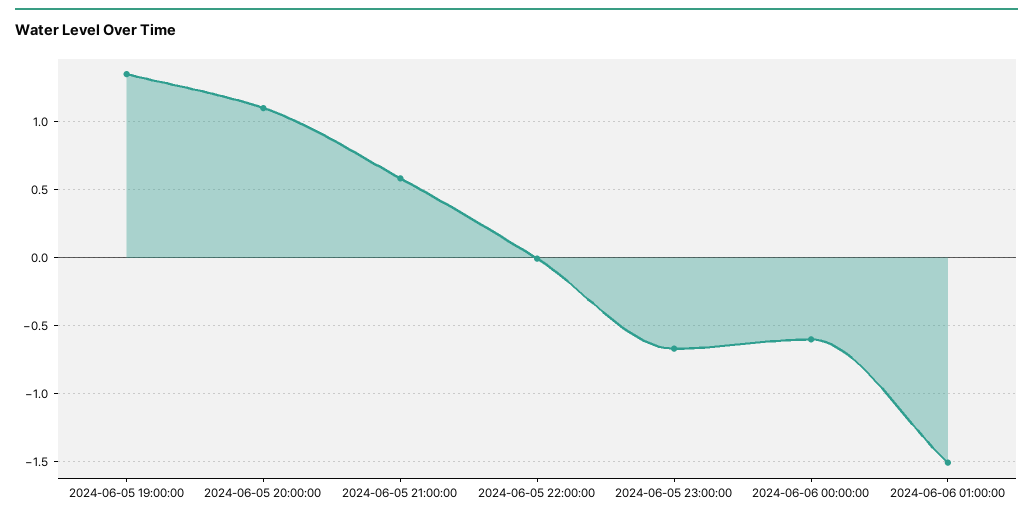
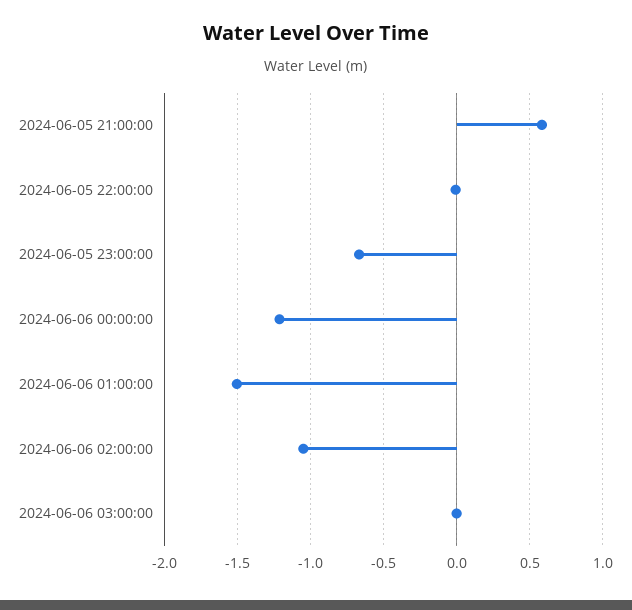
2024-06-05 19:00:00: 1.35 -> none
2024-06-05 20:00:00: 1.1 -> none
2024-06-06 00:00:00: -0.6 -> -1.2
2024-06-06 02:00:00: none -> -1.05
2024-06-06 03:00:00: none -> 0

